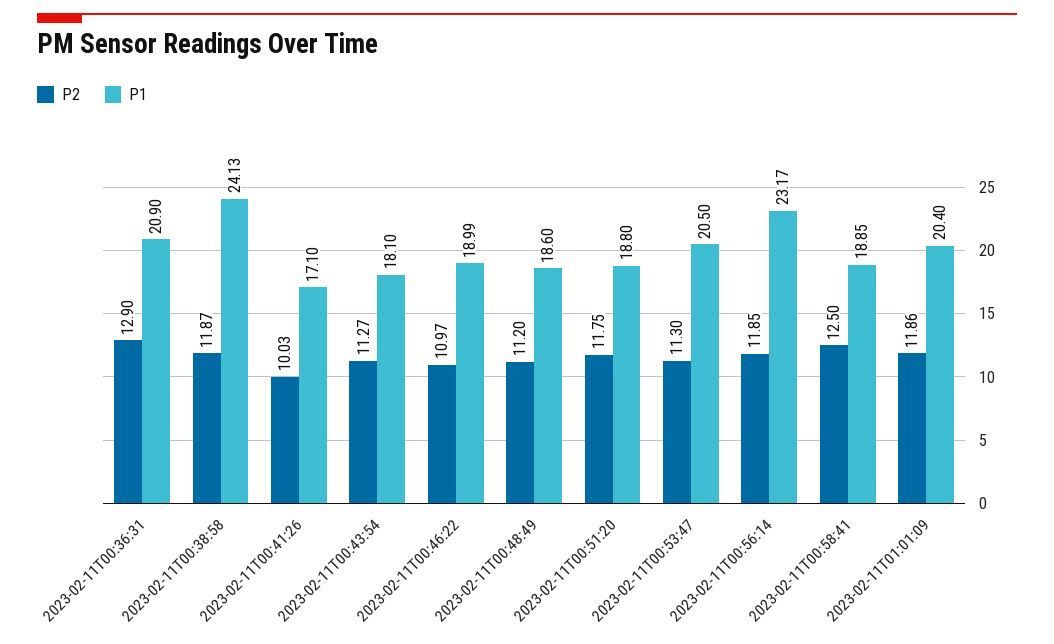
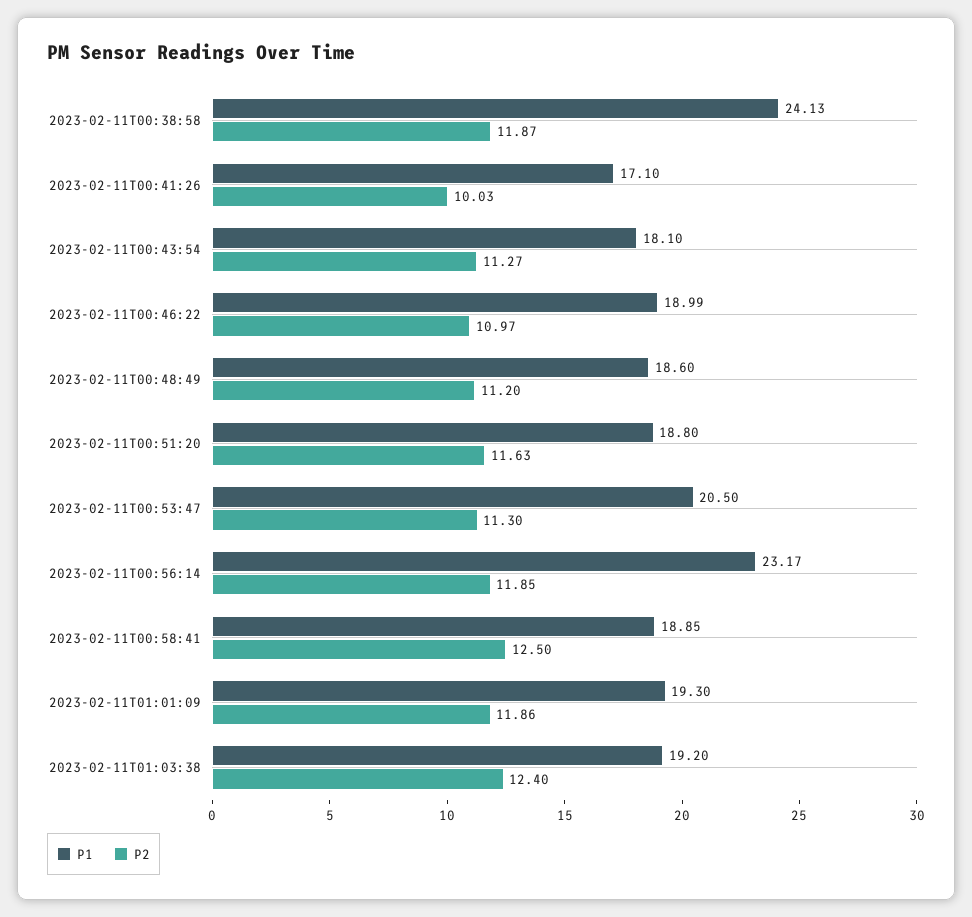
P2, 2023-02-11T00:36:31: 12.9 -> none
P1, 2023-02-11T00:36:31: 20.9 -> none
P2, 2023-02-11T00:51:20: 11.75 -> 11.63
P1, 2023-02-11T01:01:09: 20.4 -> 19.3
P1, 2023-02-11T01:03:38: none -> 19.2
P2, 2023-02-11T01:03:38: none -> 12.4

